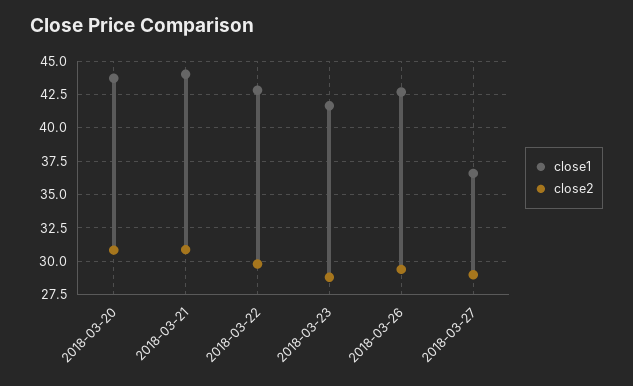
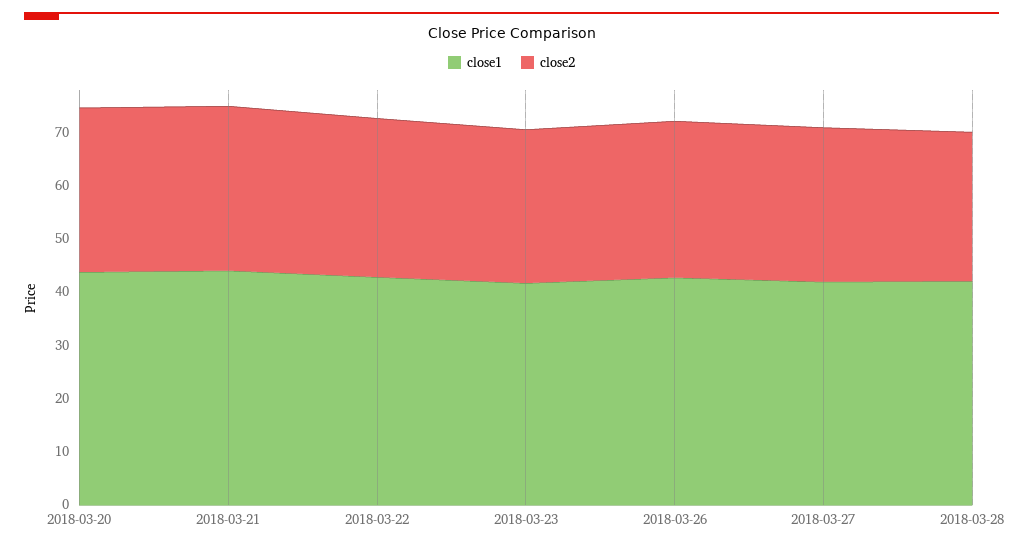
close1, 2018-03-27: 36.5 -> 42
close1, 2018-03-28: none -> 42
close2, 2018-03-28: none -> 28

